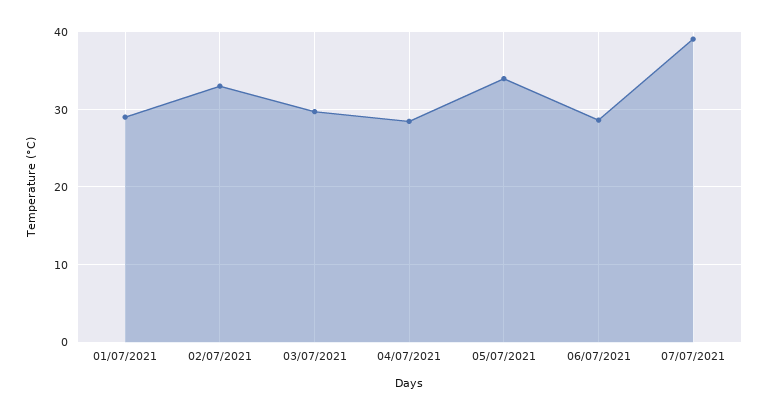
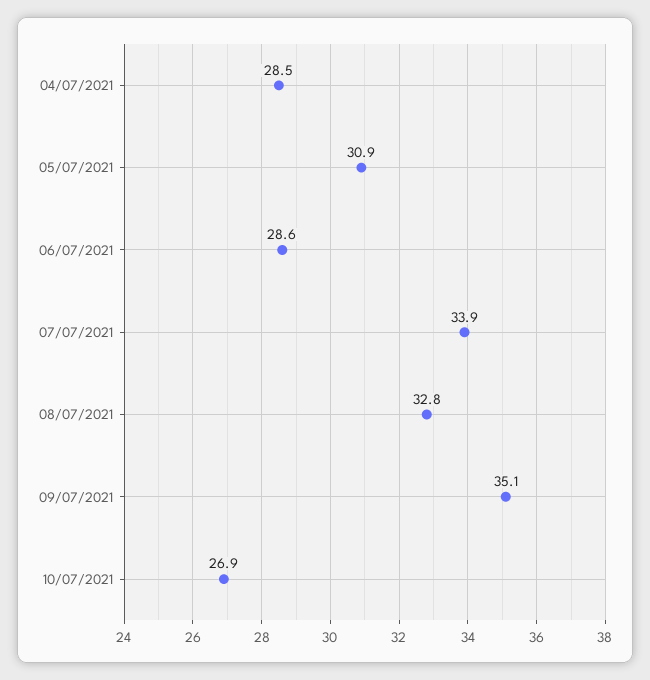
01/07/2021: 29 -> none
02/07/2021: 33 -> none
03/07/2021: 30 -> none
05/07/2021: 34 -> 30.9
07/07/2021: 39 -> 33.9
08/07/2021: none -> 32.8
09/07/2021: none -> 35.1
10/07/2021: none -> 26.9

